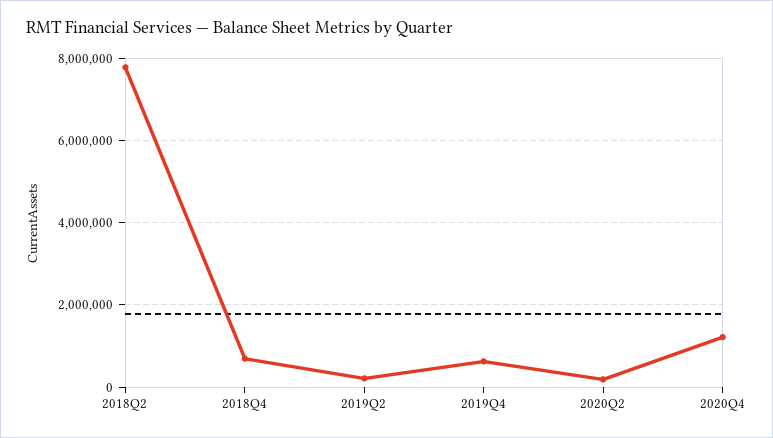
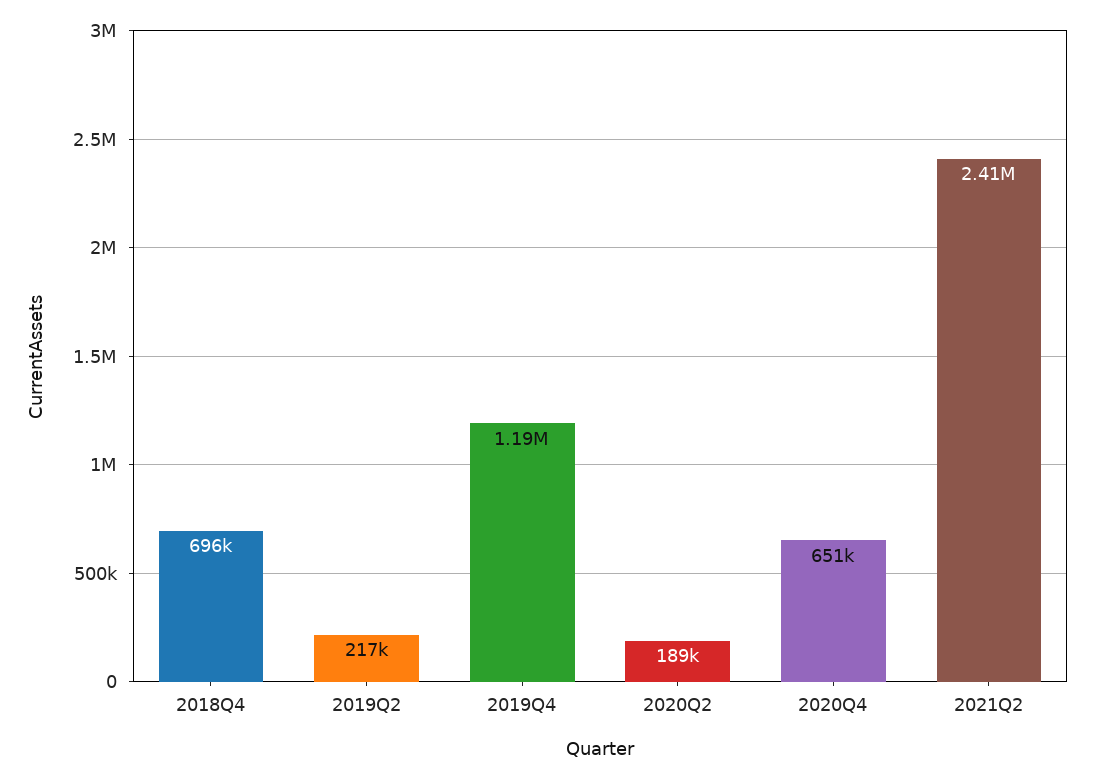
2018Q2: 7800000 -> none
2019Q4: 600000 -> 1190000
2020Q4: 1200000 -> 651000
2021Q2: none -> 2410000

